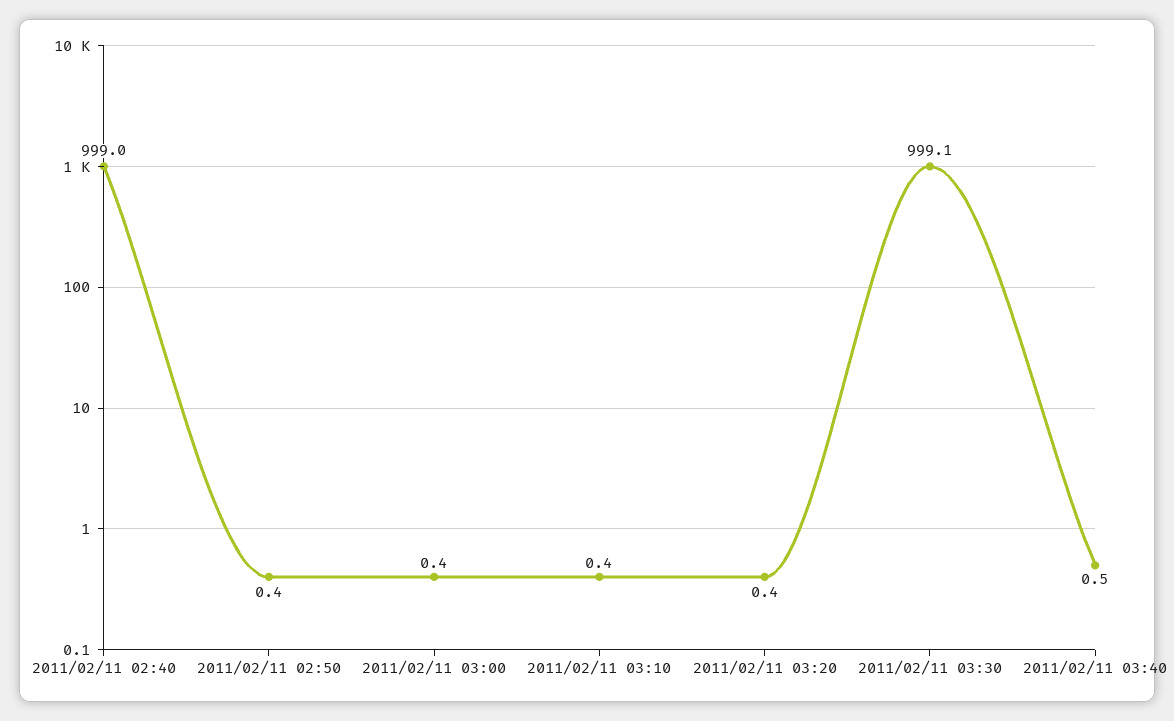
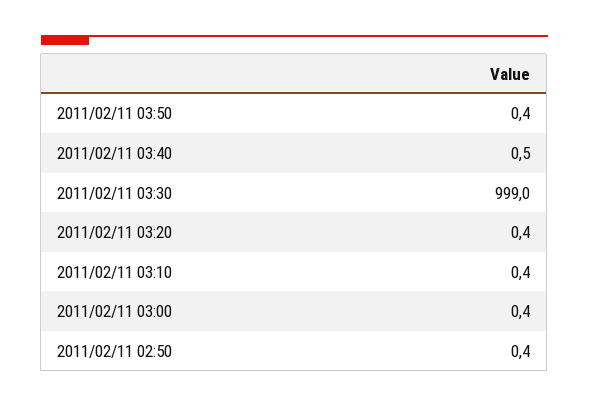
2011/02/11 02:40: 999 -> none
2011/02/11 03:30: 999.1 -> 999
2011/02/11 03:50: none -> 0.4

